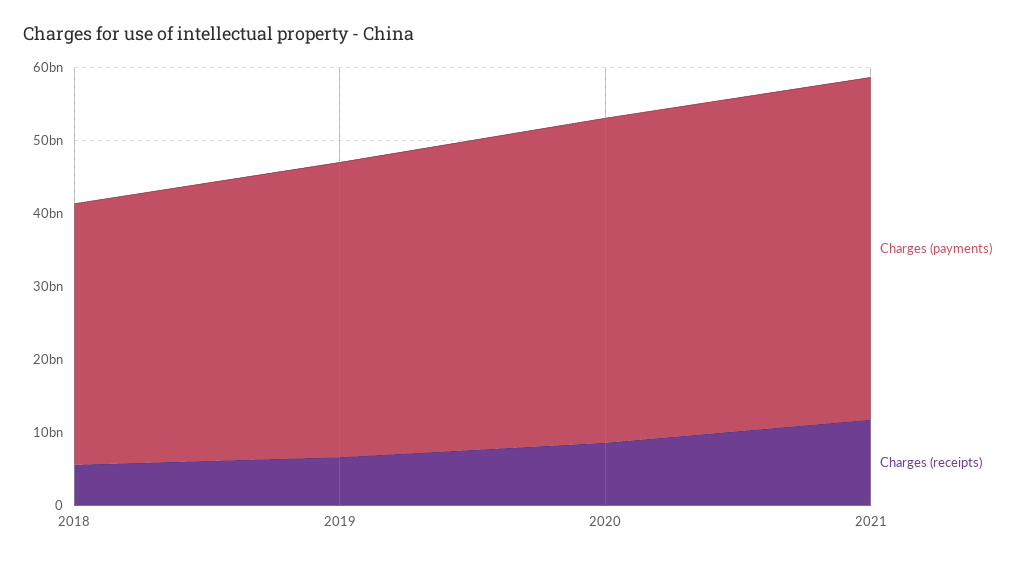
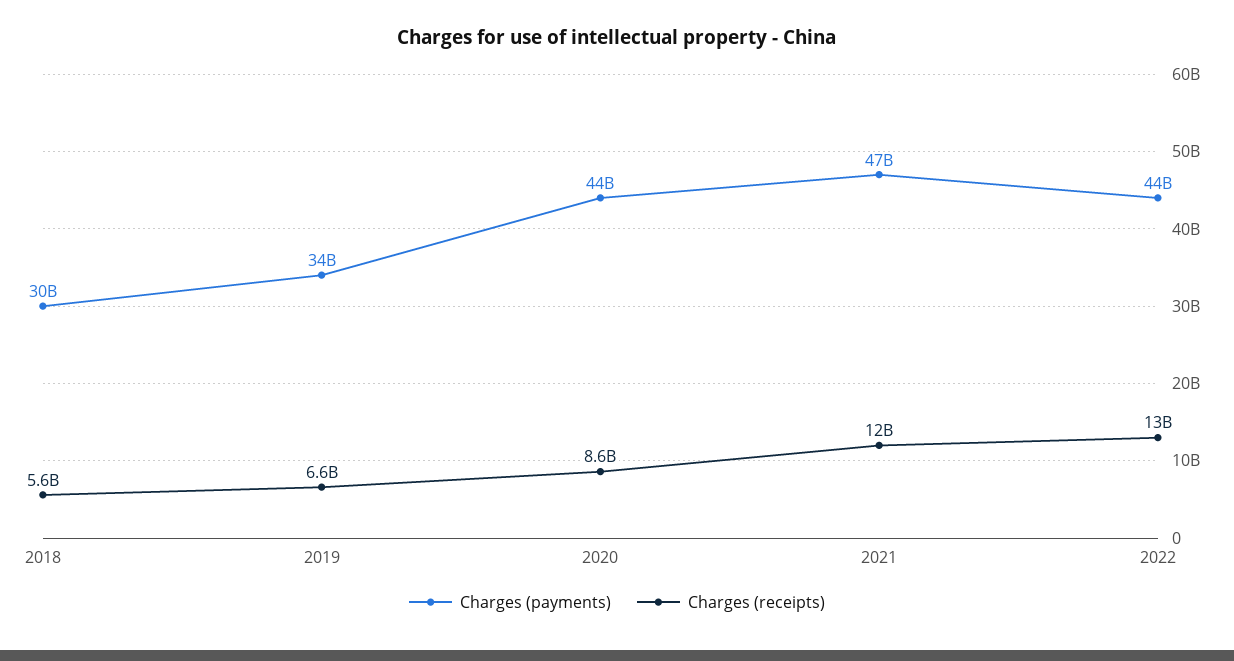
Charges (payments), 2018: 36000000000 -> 30000000000
Charges (payments), 2019: 40000000000 -> 34000000000
Charges (payments), 2022: none -> 44000000000
Charges (receipts), 2022: none -> 13000000000

